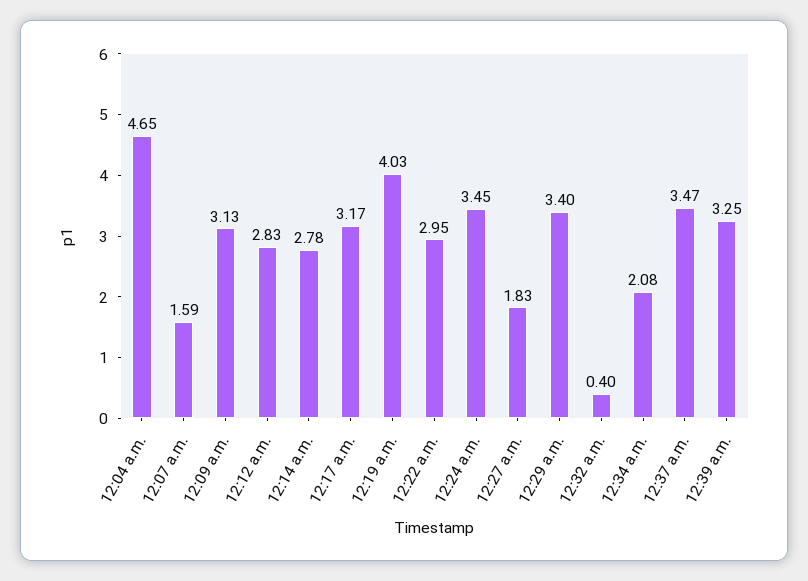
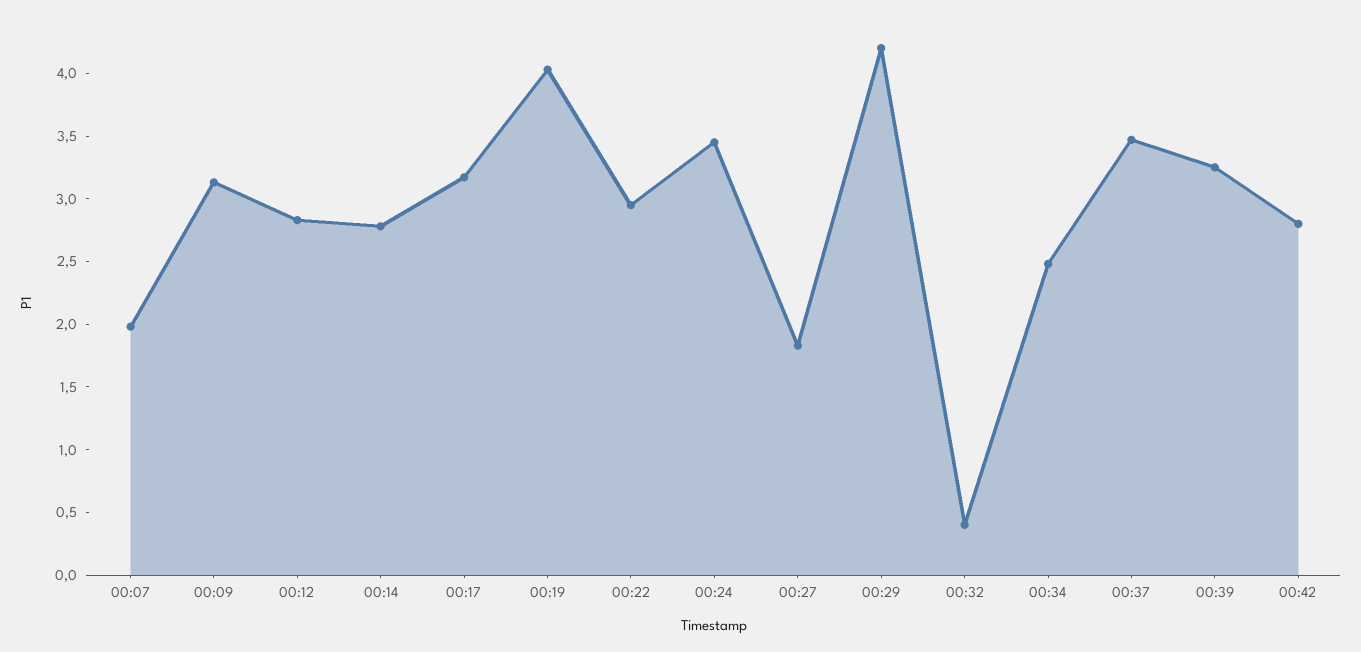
12:04 a.m.: 4.65 -> none
12:07 a.m.: 1.59 -> 2
12:29 a.m.: 3.4 -> 4.2
12:34 a.m.: 2.08 -> 2.5
00:42: none -> 2.8

